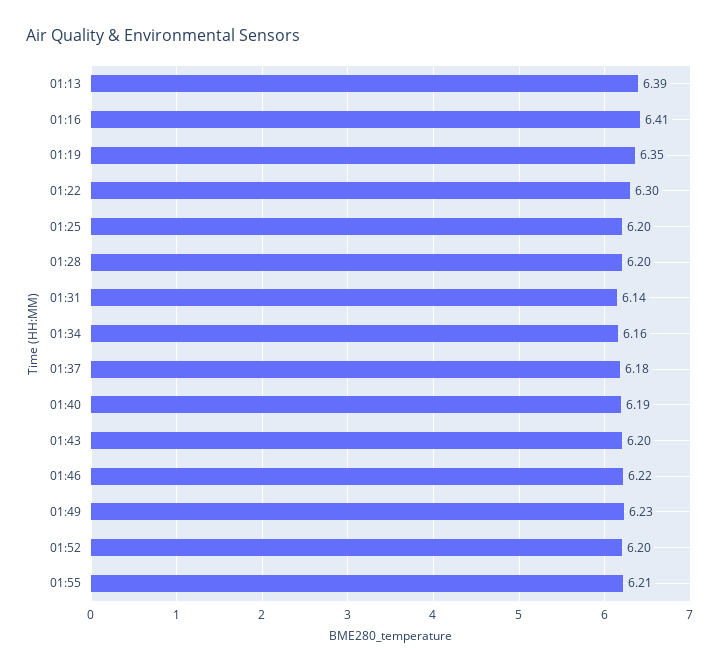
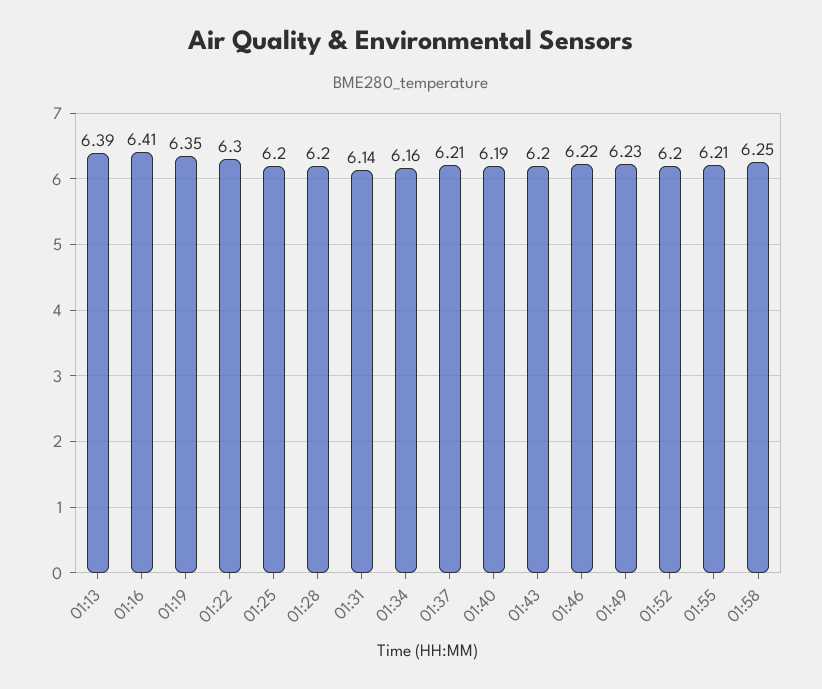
01:37: 6.18 -> 6.21
01:58: none -> 6.25

